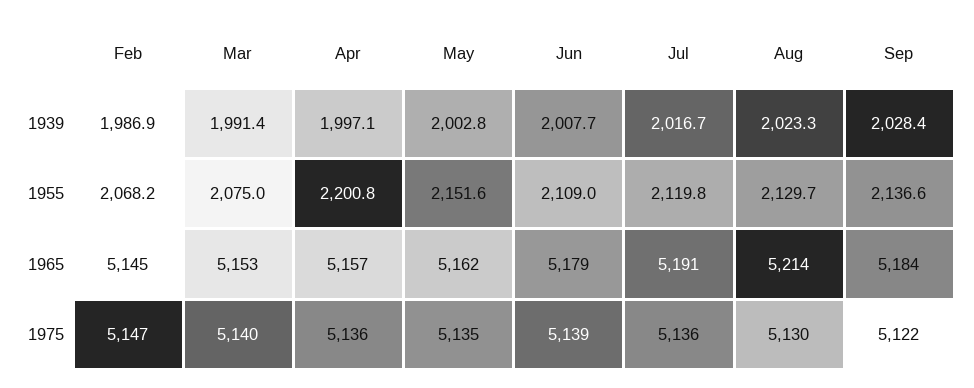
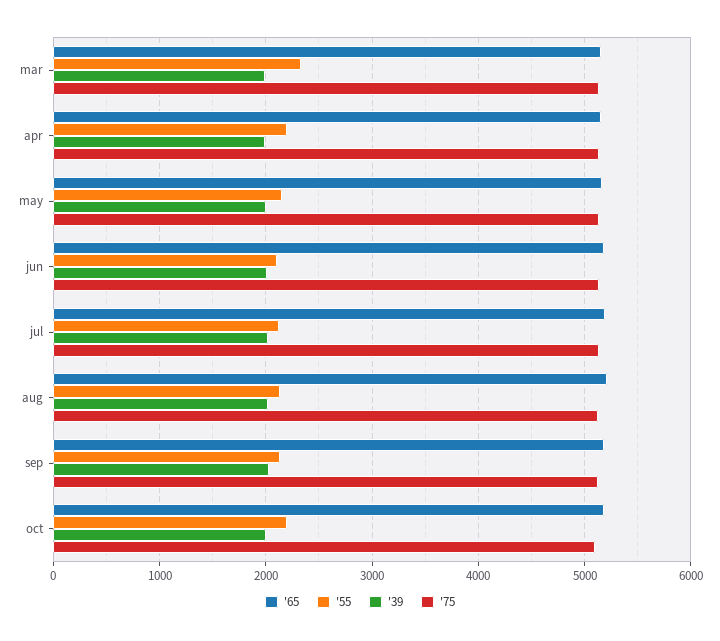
1939, Feb: 1986.9 -> none
1955, Feb: 2068.2 -> none
1955, Mar: 2075 -> 2300
1965, Feb: 5145 -> none
1975, Feb: 5147 -> none
1965, oct: none -> 5200
1955, oct: none -> 2200
1939, oct: none -> 2000
1975, oct: none -> 5100

